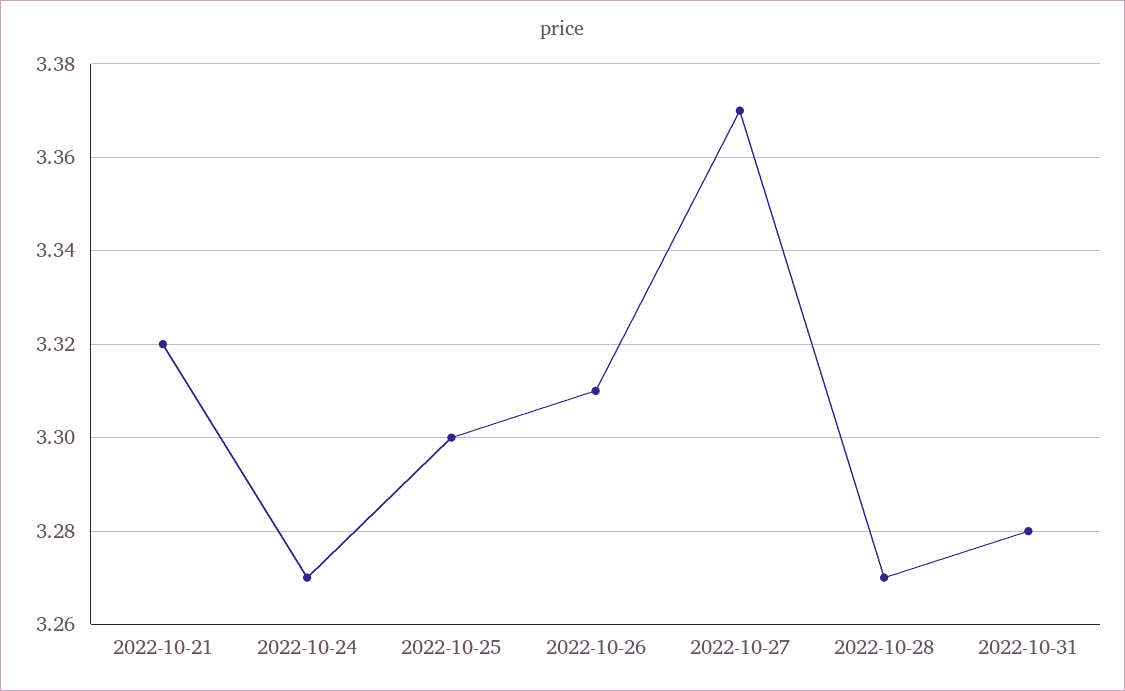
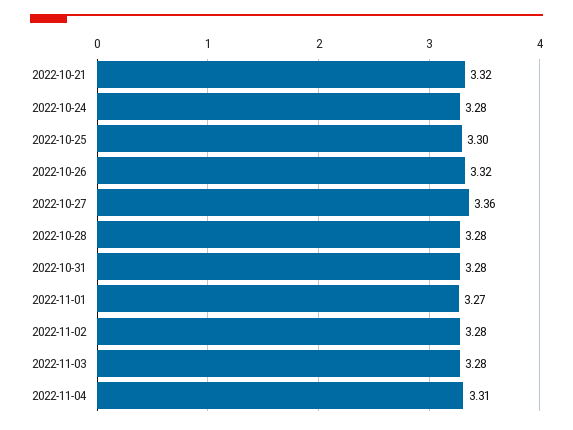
2022-10-24: 3.27 -> 3.28
2022-10-26: 3.31 -> 3.32
2022-10-27: 3.37 -> 3.36
2022-10-28: 3.27 -> 3.28
2022-11-01: none -> 3.27
2022-11-02: none -> 3.28
2022-11-03: none -> 3.28
2022-11-04: none -> 3.31

